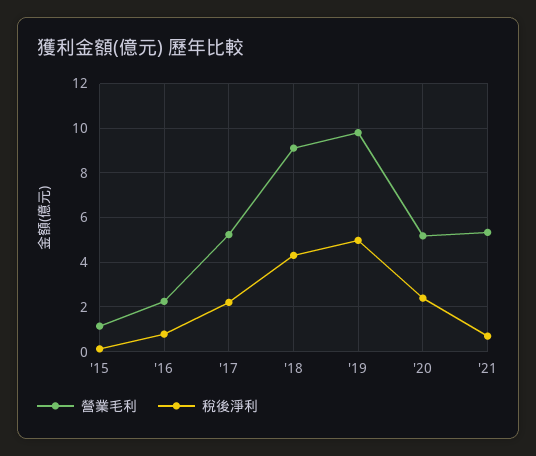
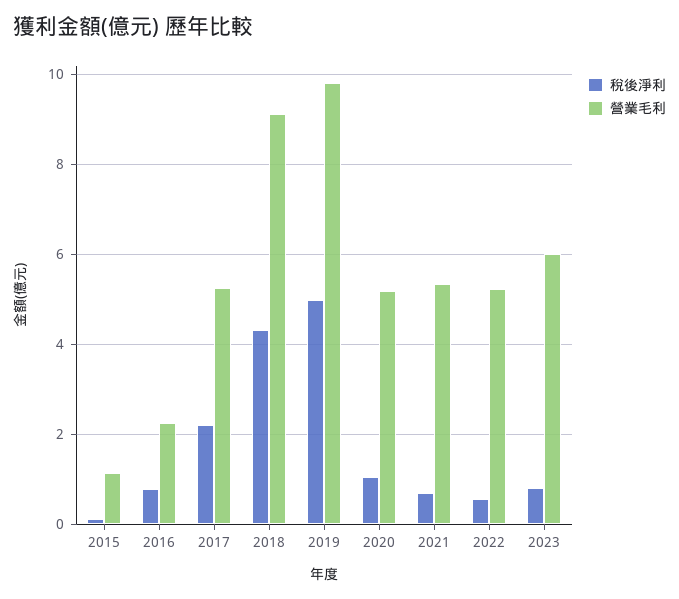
稅後淨利, '20: 2.5 -> 1
稅後淨利, 2022: none -> 0.6
營業毛利, 2022: none -> 5.2
稅後淨利, 2023: none -> 0.8
營業毛利, 2023: none -> 6

